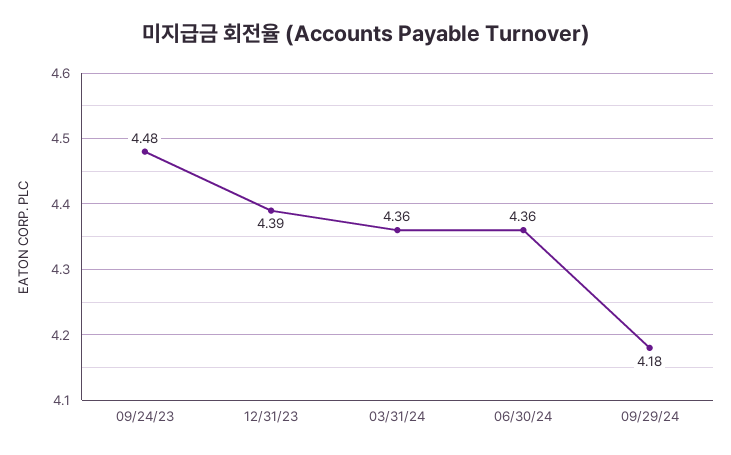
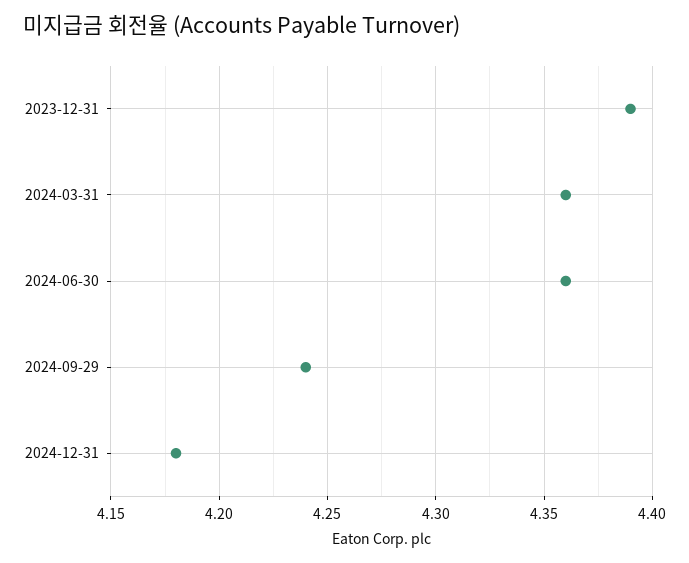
09/24/23: 4.48 -> none
09/29/24: 4.18 -> 4.24
2024-12-31: none -> 4.18

